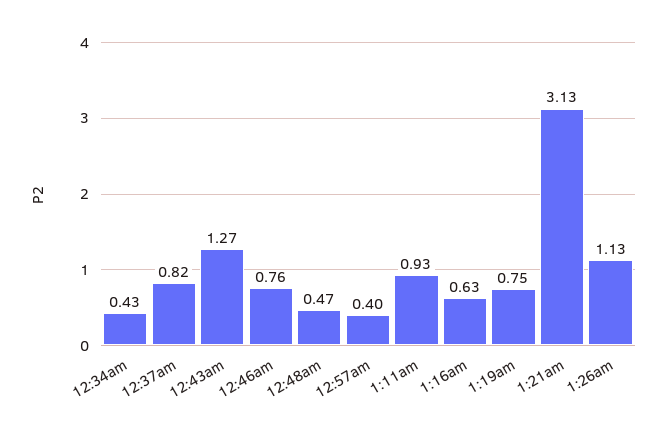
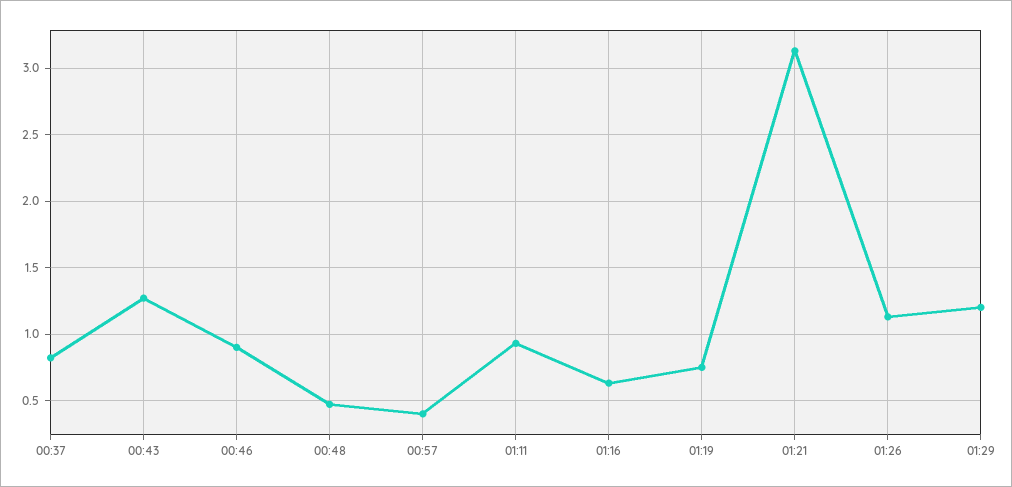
12:34am: 0.43 -> none
12:46am: 0.76 -> 0.9
01:29: none -> 1.2

